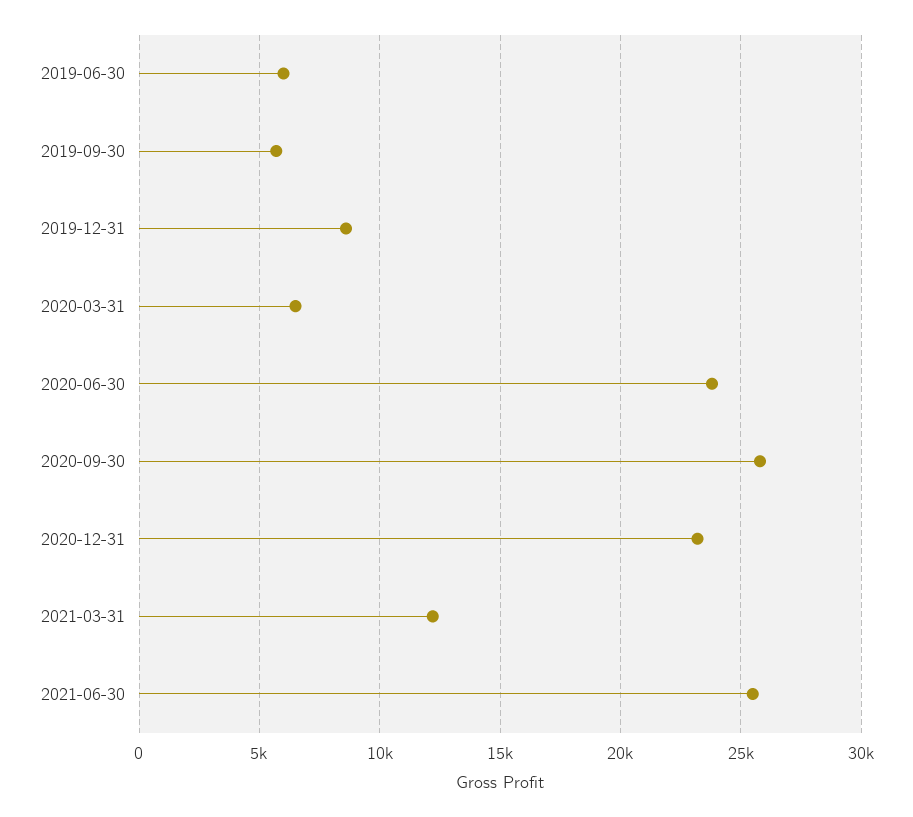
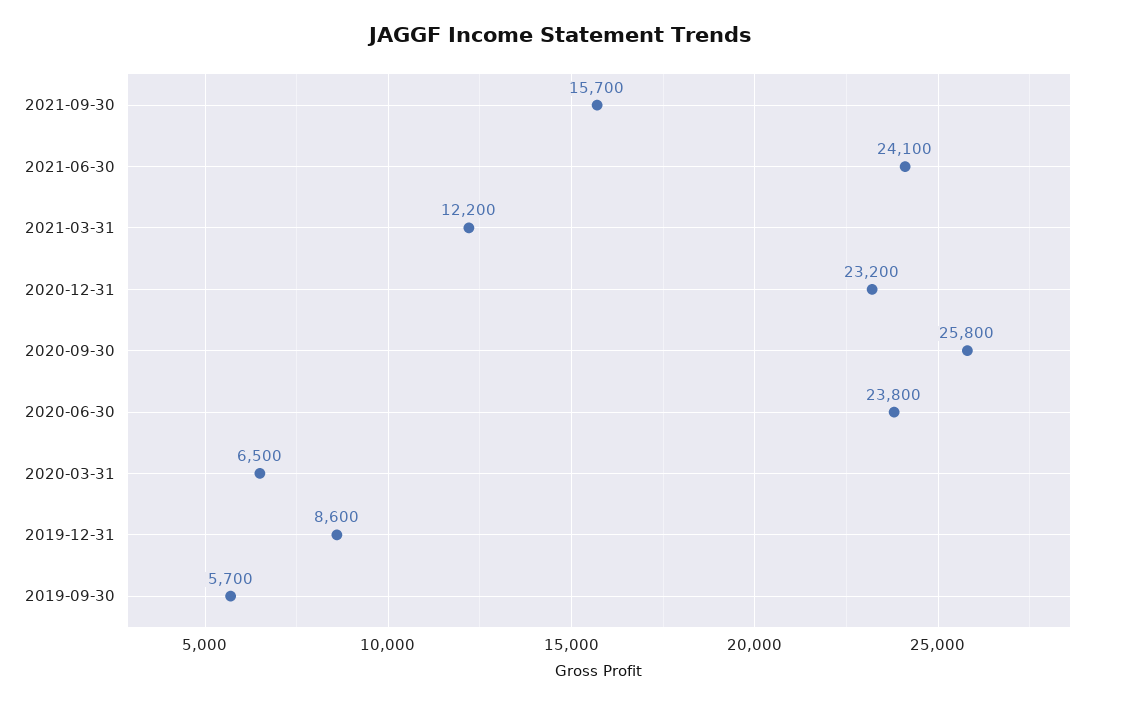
2019-06-30: 6000 -> none
2021-06-30: 25500 -> 24100
2021-09-30: none -> 15700

